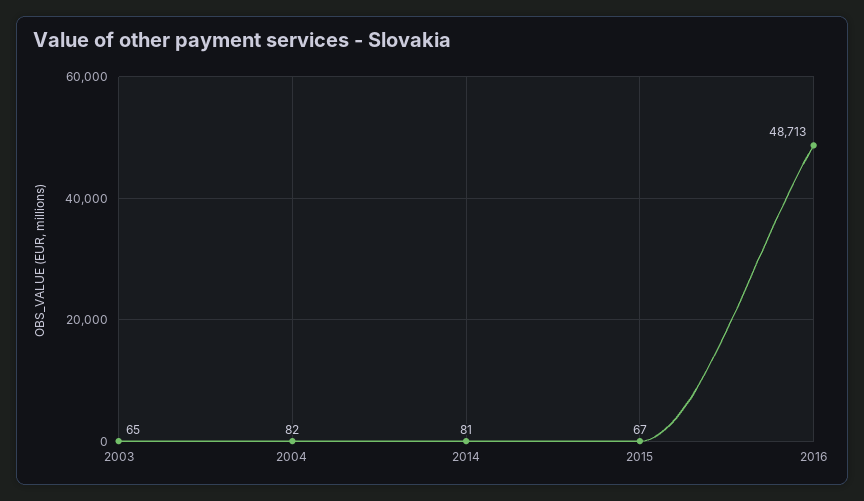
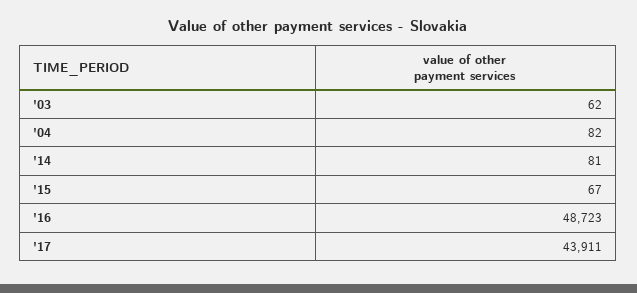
2003: 65 -> 62
2016: 48713 -> 48723
'17: none -> 43911

